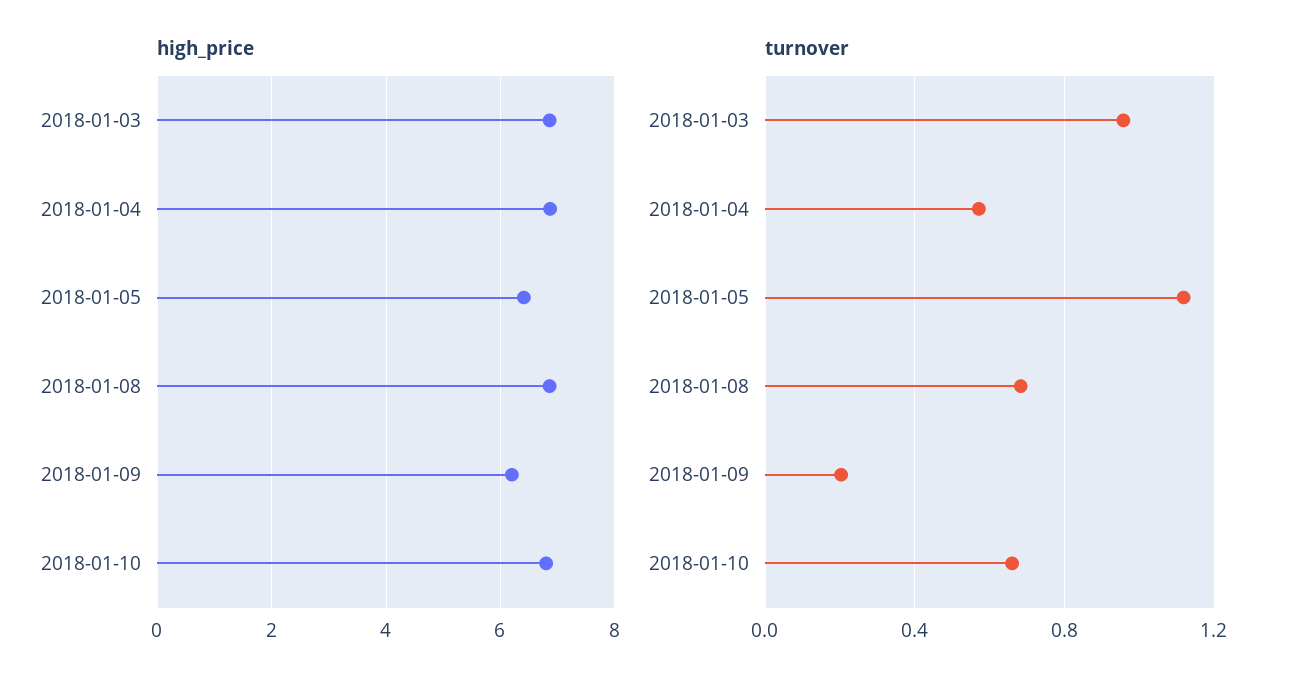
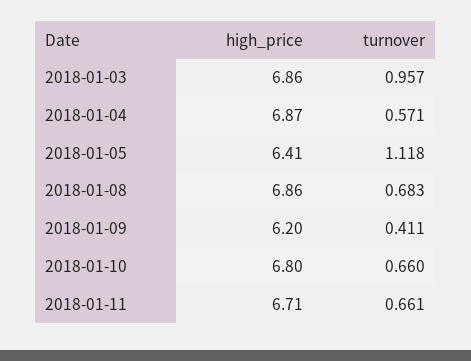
turnover, 2018-01-09: 0.2 -> 0.411
high_price, 2018-01-11: none -> 6.71
turnover, 2018-01-11: none -> 0.661

